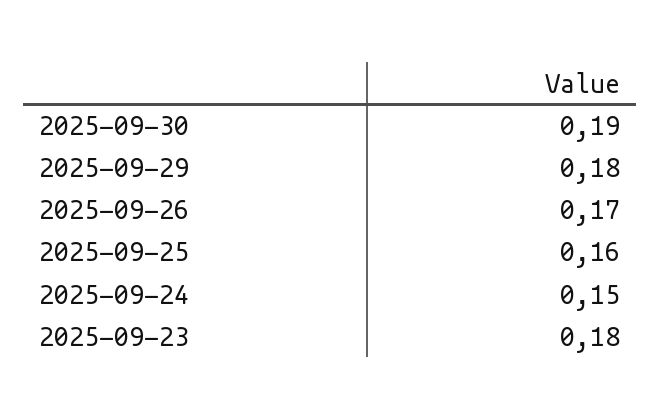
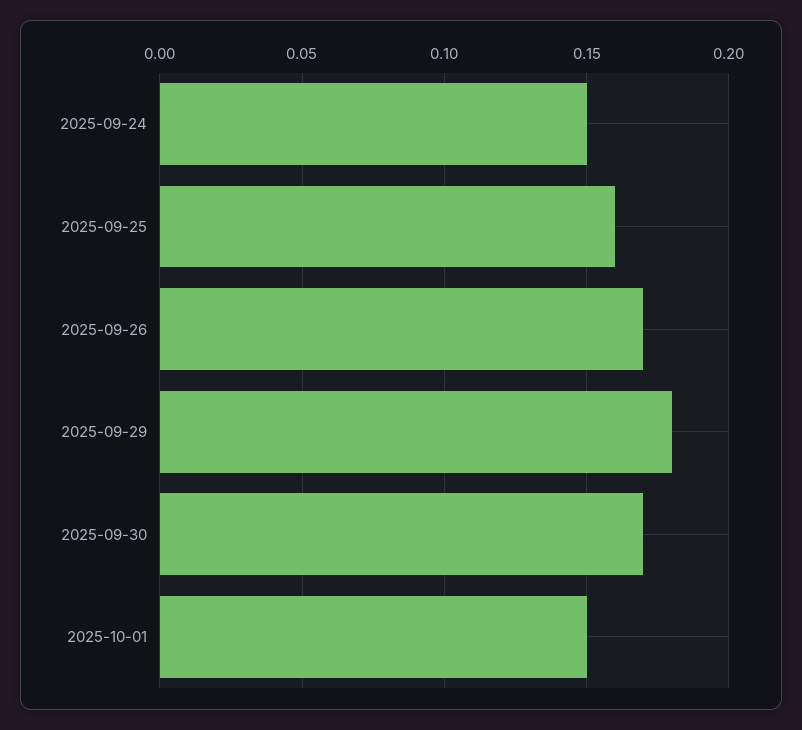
2025-09-30: 0.19 -> 0.17
2025-09-23: 0.18 -> none
2025-10-01: none -> 0.15

